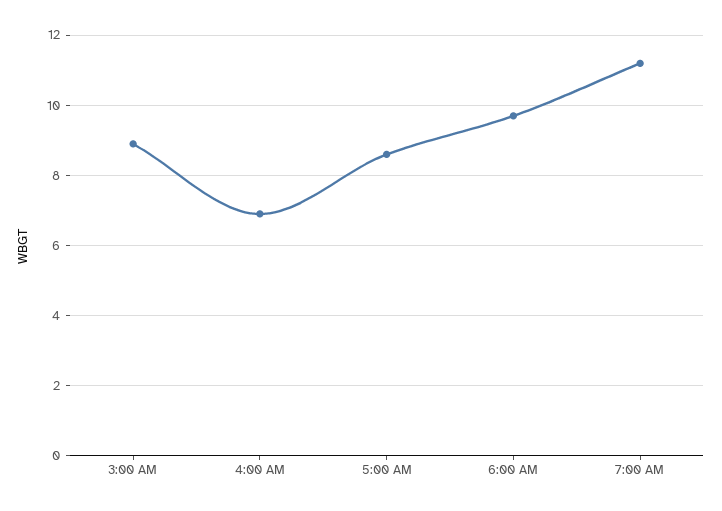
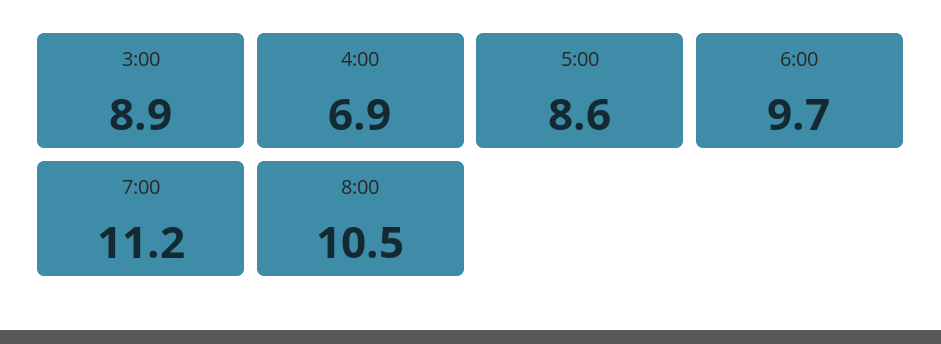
8:00: none -> 10.5

